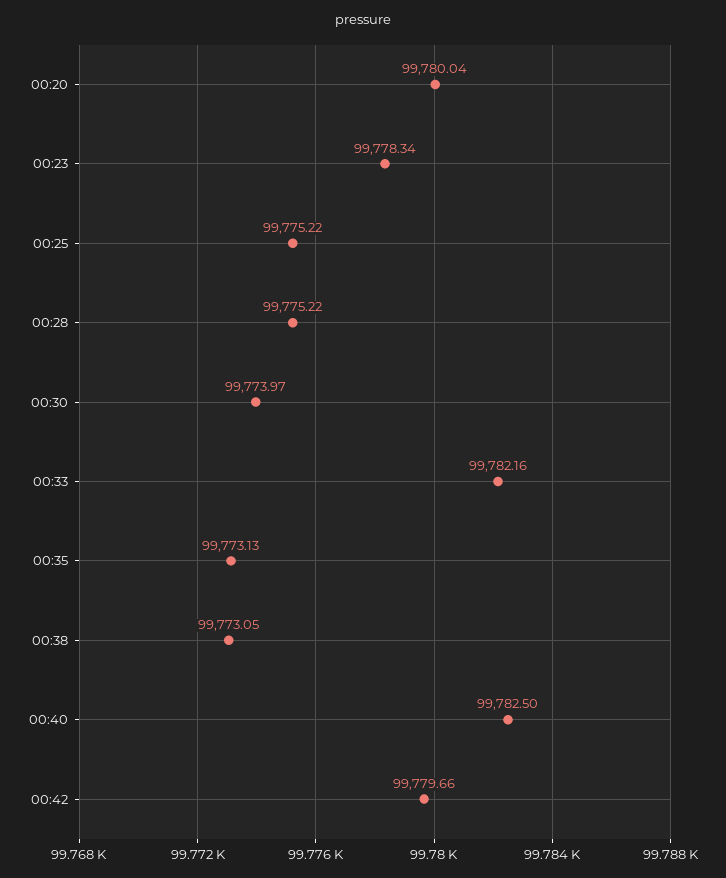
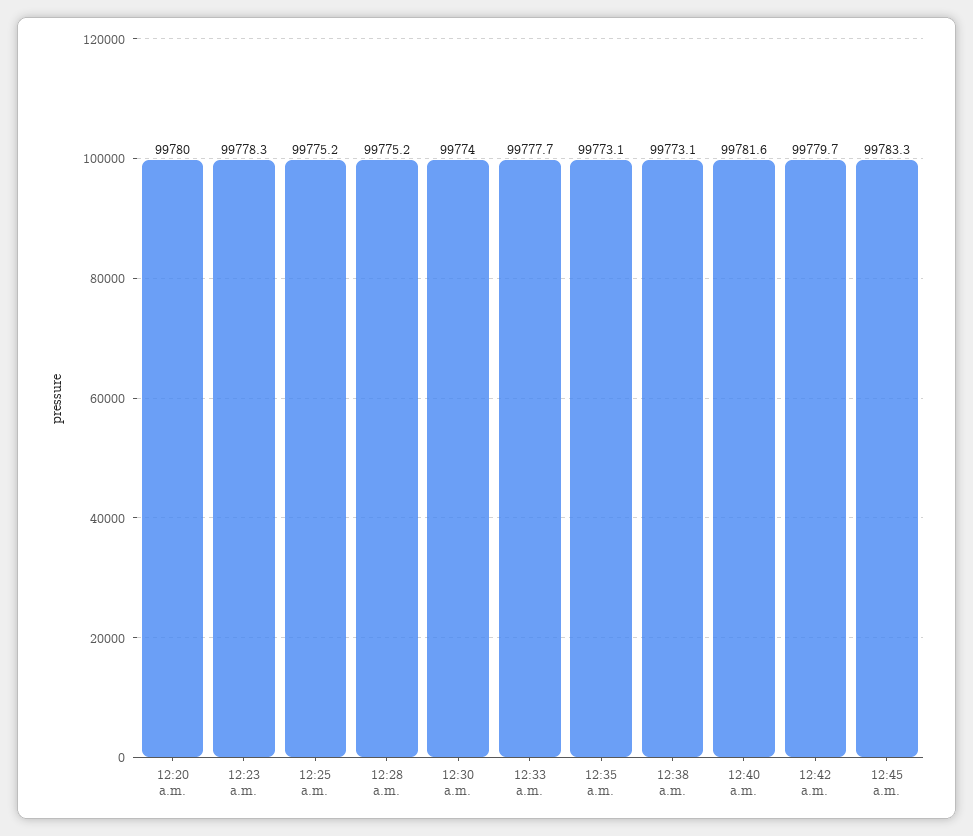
00:33: 99782.16 -> 99777.7
00:40: 99782.5 -> 99781.6
12:45 a.m.: none -> 99783.3

